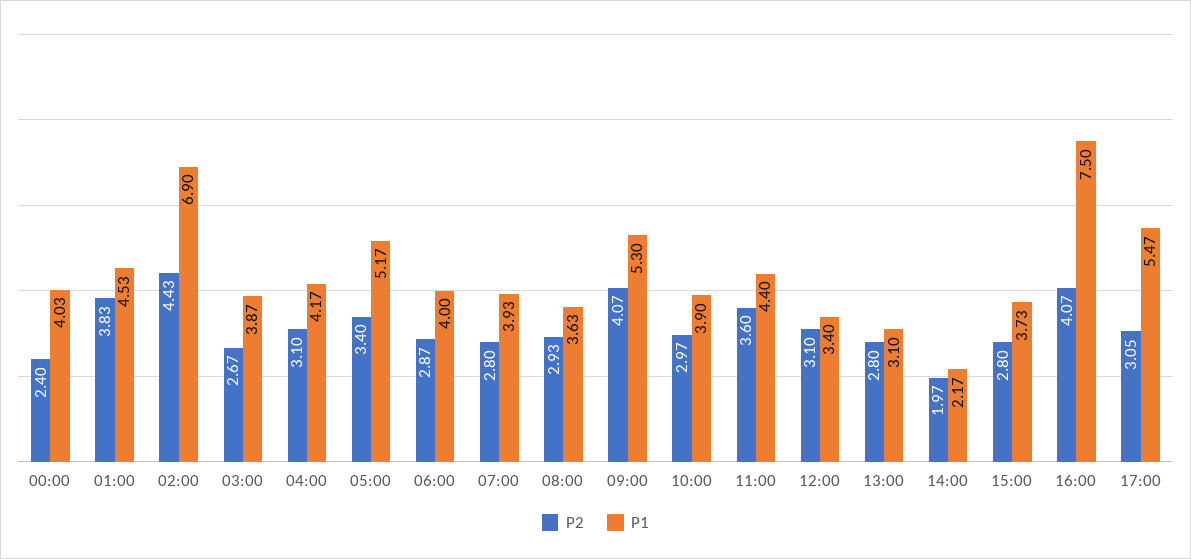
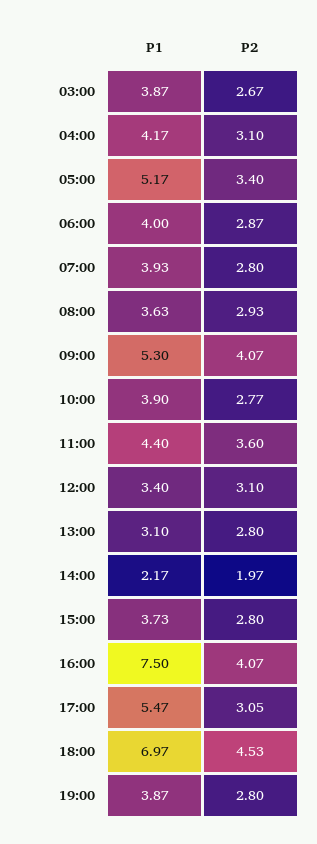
P2, 00:00: 2.4 -> none
P1, 00:00: 4.03 -> none
P2, 01:00: 3.83 -> none
P1, 01:00: 4.53 -> none
P2, 02:00: 4.43 -> none
P1, 02:00: 6.9 -> none
P2, 10:00: 2.97 -> 2.77
P1, 18:00: none -> 6.97
P2, 18:00: none -> 4.53
P1, 19:00: none -> 3.87
P2, 19:00: none -> 2.8

